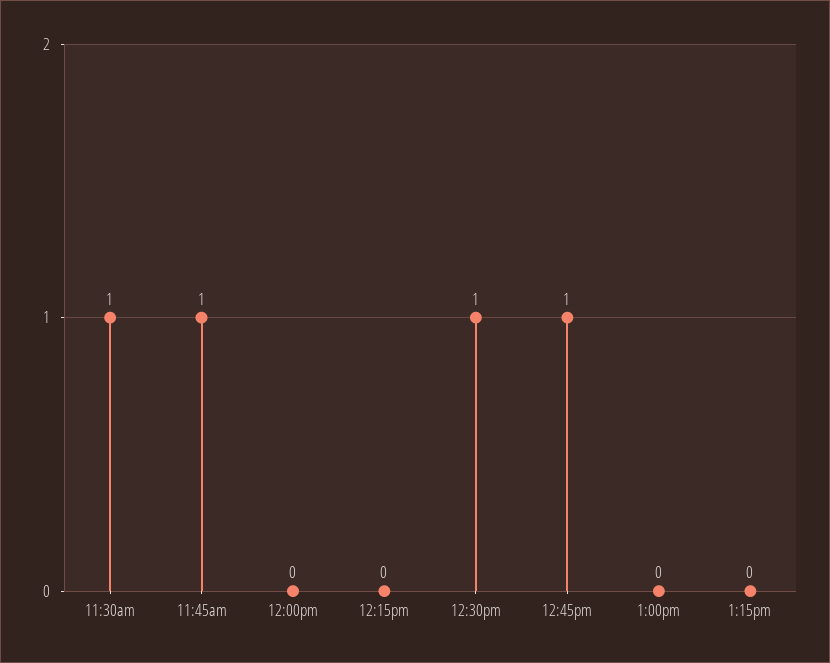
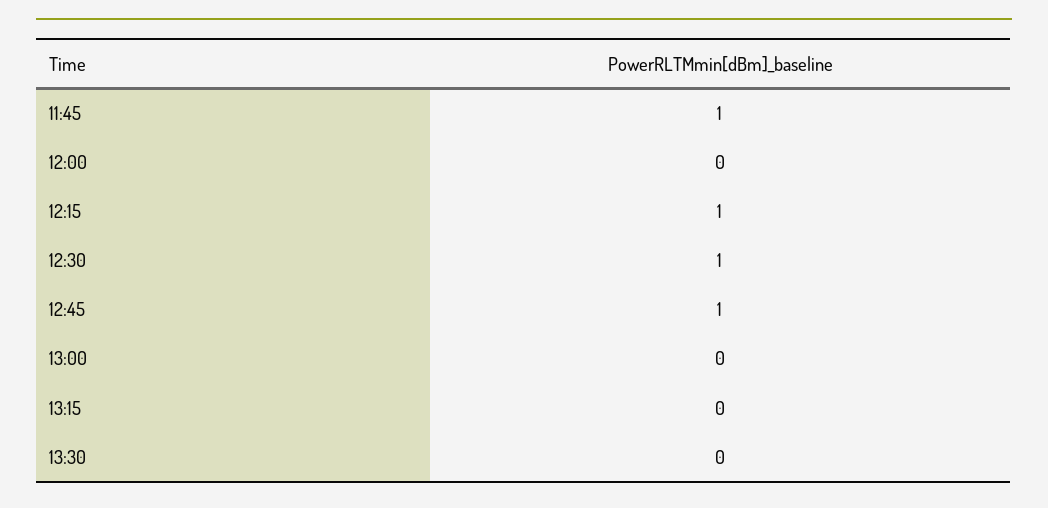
11:30am: 1 -> none
12:15pm: 0 -> 1
13:30: none -> 0

